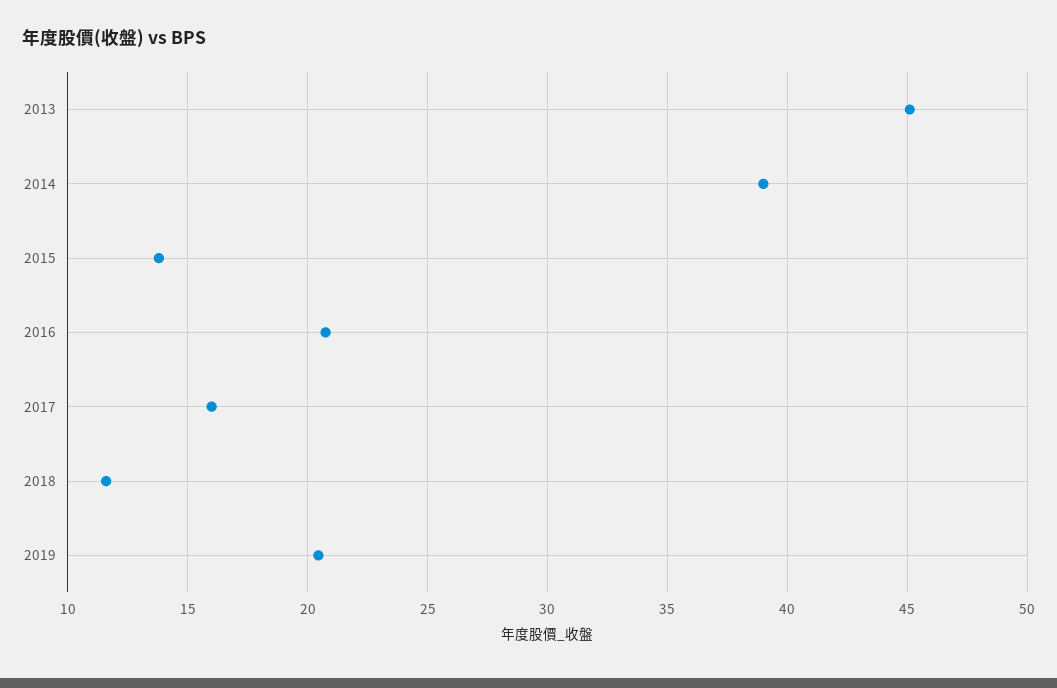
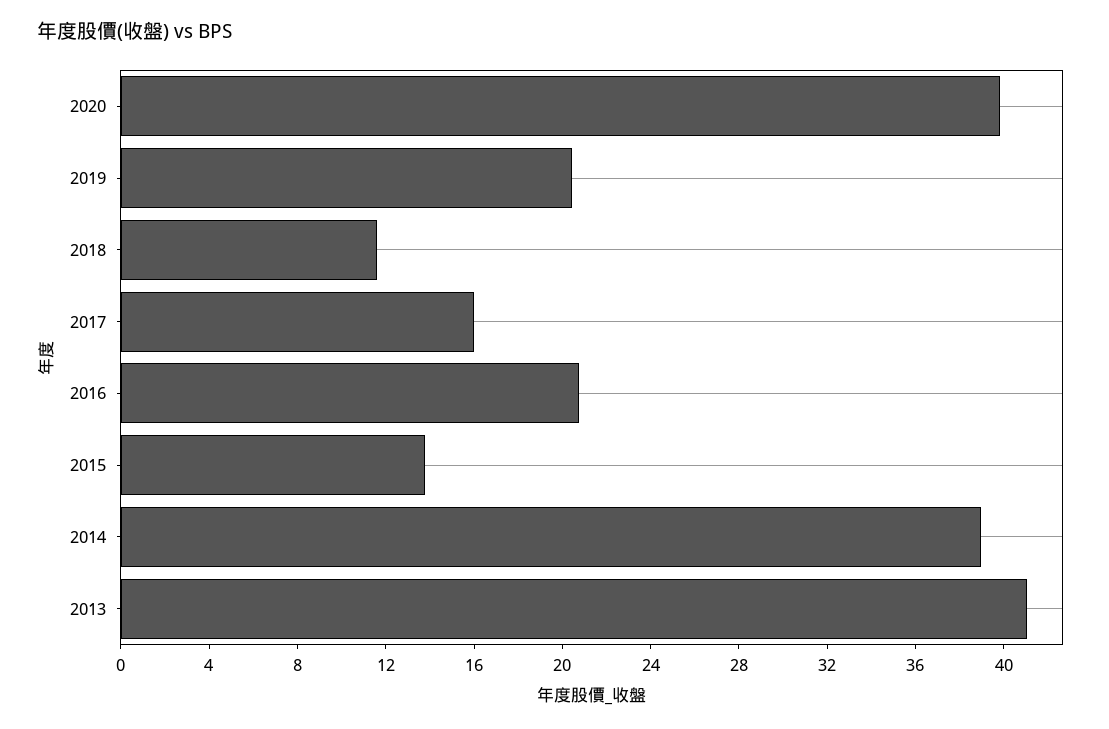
2013: 45 -> 41
2020: none -> 40

